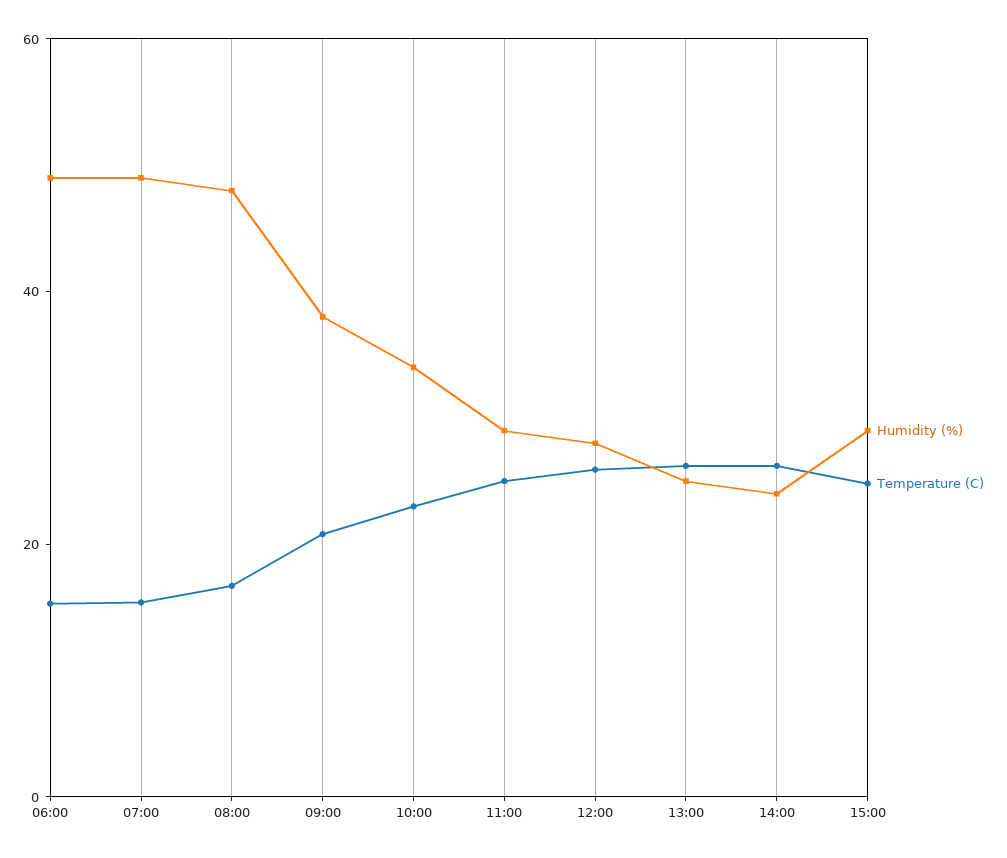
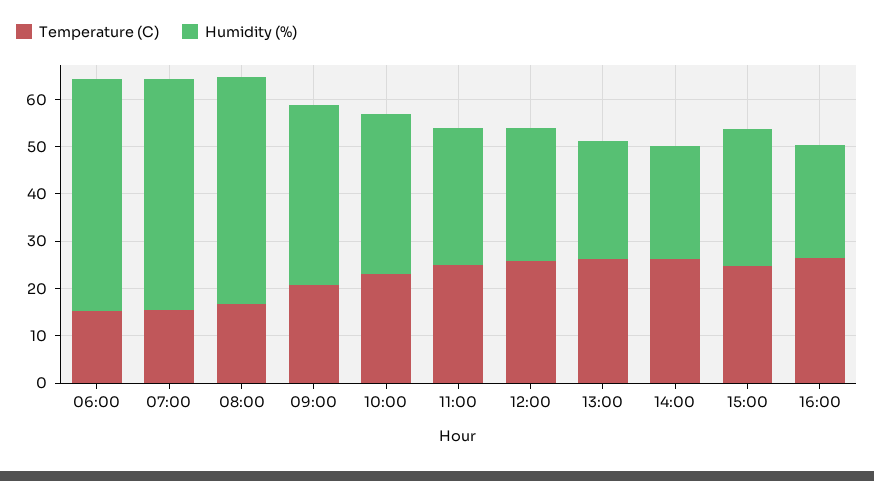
Temperature (C), 16:00: none -> 26
Humidity (%), 16:00: none -> 24

